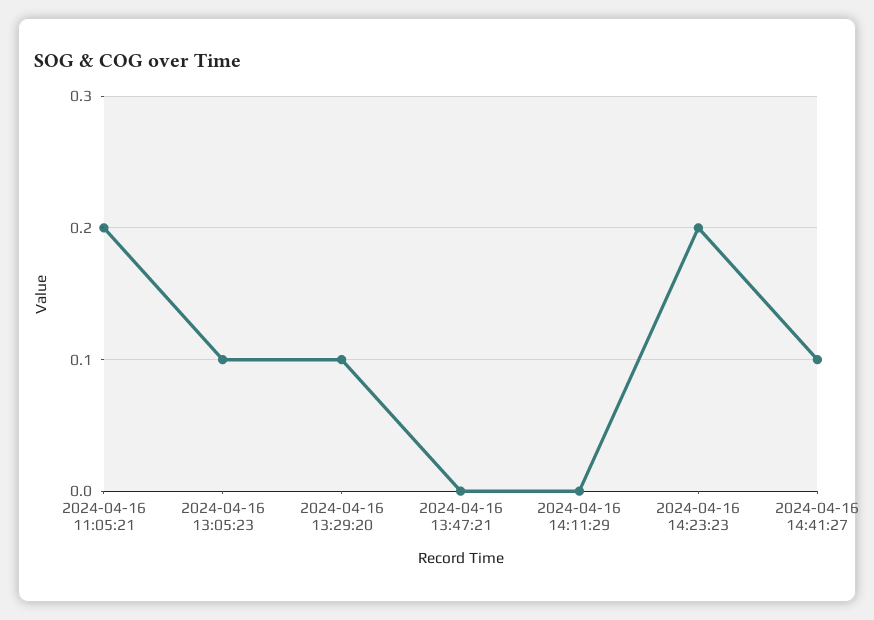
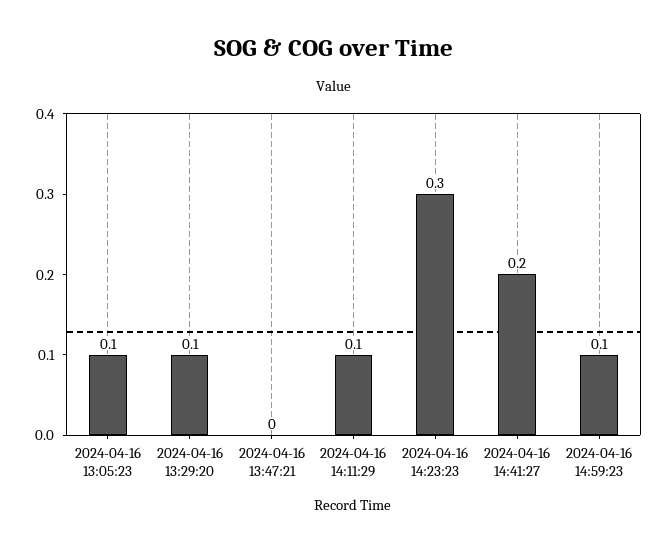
2024-04-16 11:05:21: 0.2 -> none
2024-04-16 14:11:29: 0 -> 0.1
2024-04-16 14:23:23: 0.2 -> 0.3
2024-04-16 14:41:27: 0.1 -> 0.2
2024-04-16 14:59:23: none -> 0.1

